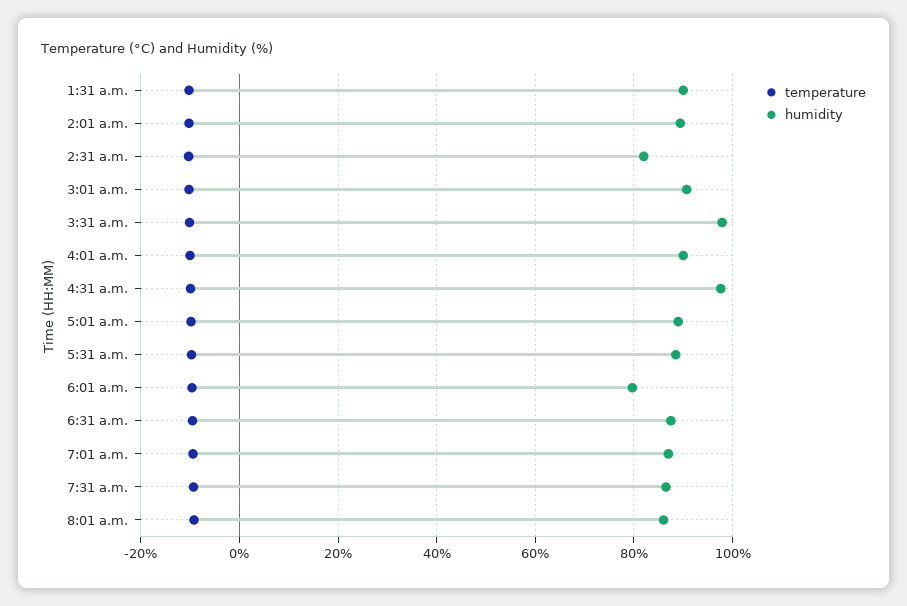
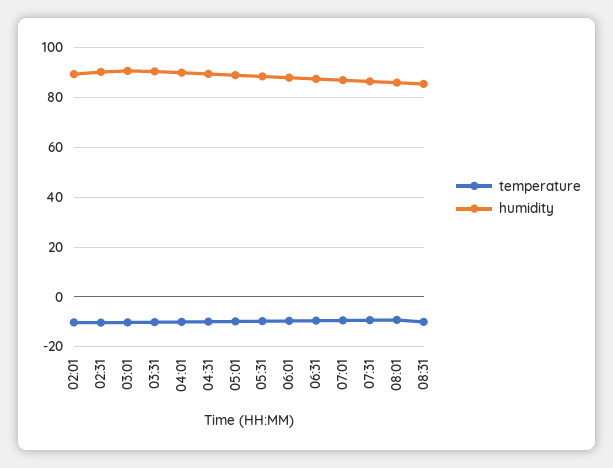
temperature, 1:31 a.m.: -10 -> none
humidity, 1:31 a.m.: 90 -> none
humidity, 2:31 a.m.: 82 -> 90
humidity, 3:31 a.m.: 98 -> 90
humidity, 4:31 a.m.: 98 -> 90
humidity, 6:01 a.m.: 80 -> 87.5
temperature, 08:31: none -> -10
humidity, 08:31: none -> 85

